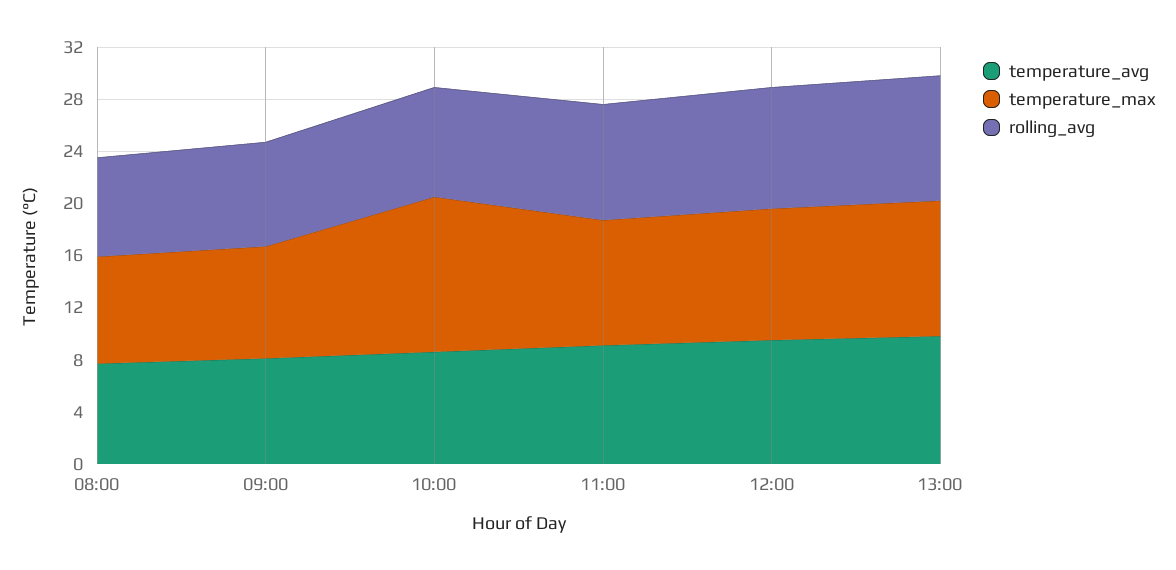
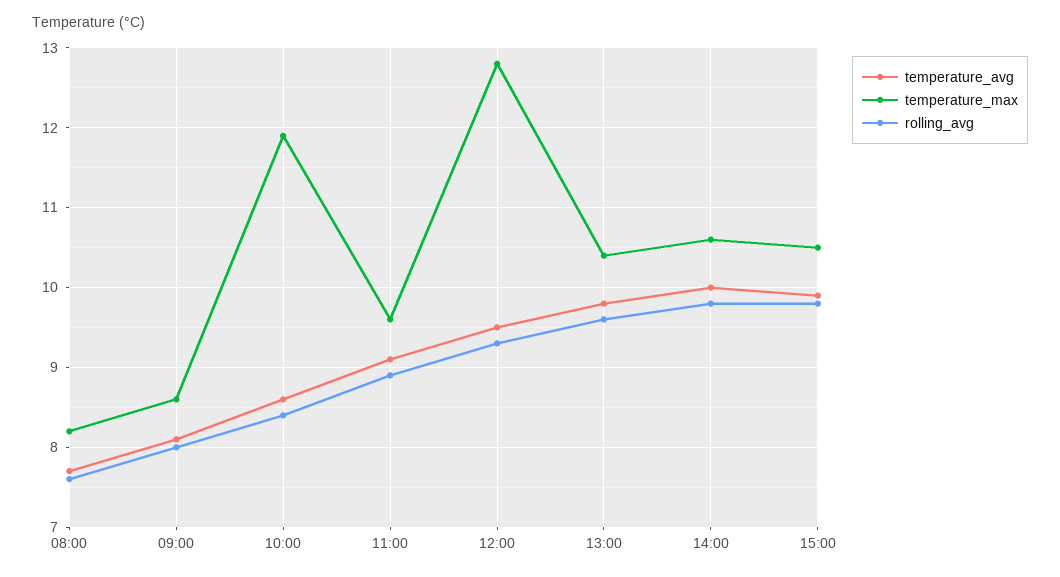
temperature_max, 12:00: 10 -> 12.8
temperature_avg, 14:00: none -> 10
temperature_max, 14:00: none -> 10.6
rolling_avg, 14:00: none -> 9.8
temperature_avg, 15:00: none -> 9.9
temperature_max, 15:00: none -> 10.5
rolling_avg, 15:00: none -> 9.8

